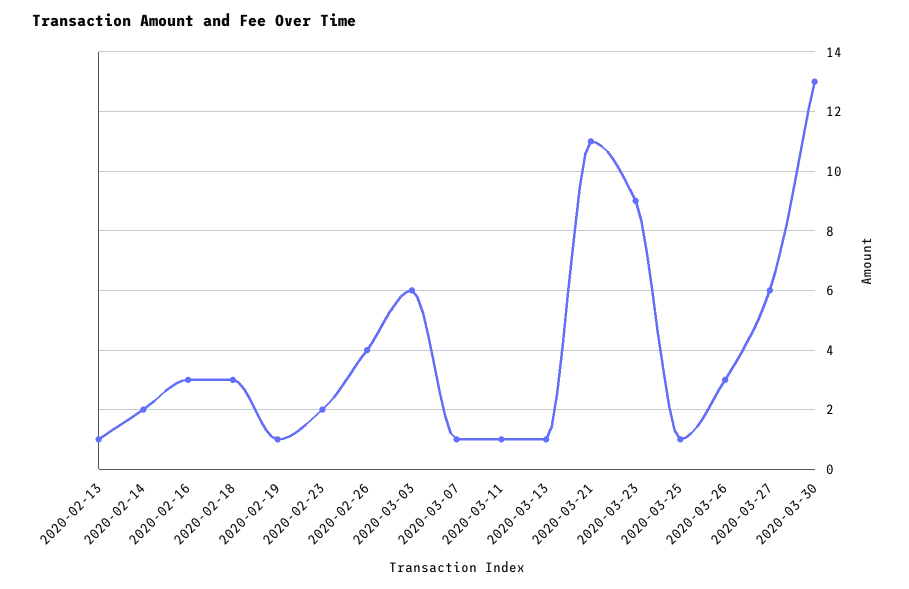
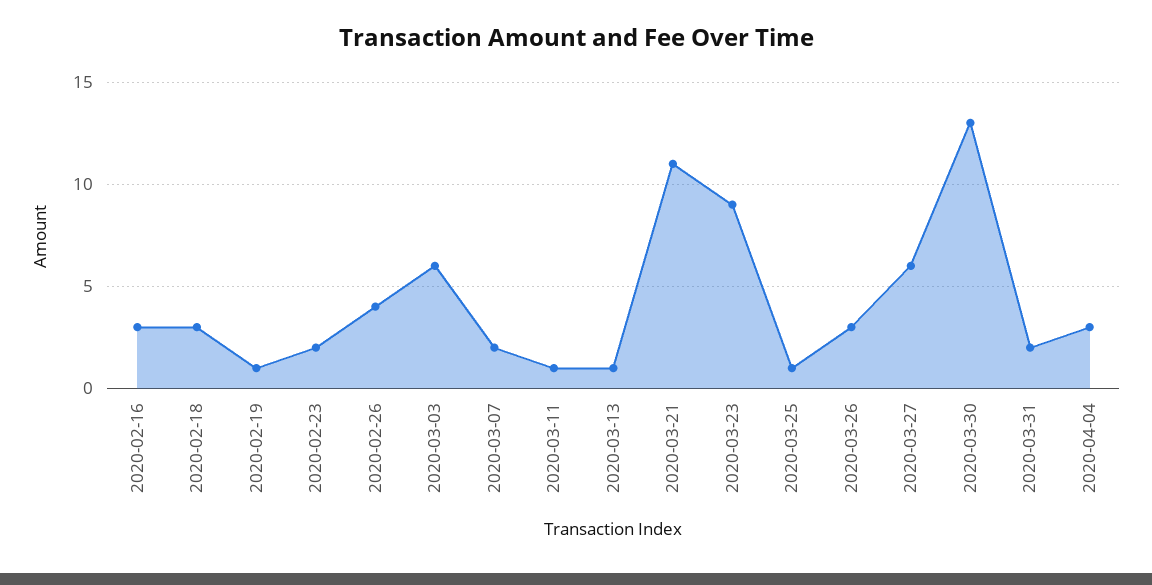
2020-02-13: 1 -> none
2020-02-14: 2 -> none
2020-03-07: 1 -> 2
2020-03-31: none -> 2
2020-04-04: none -> 3

